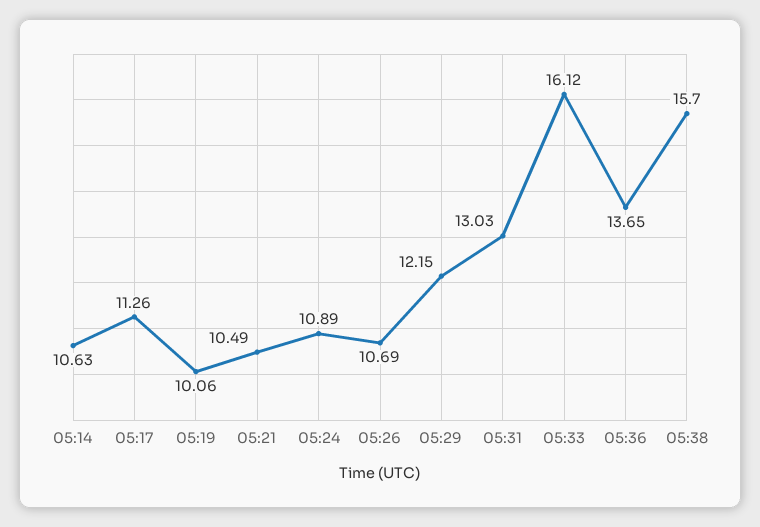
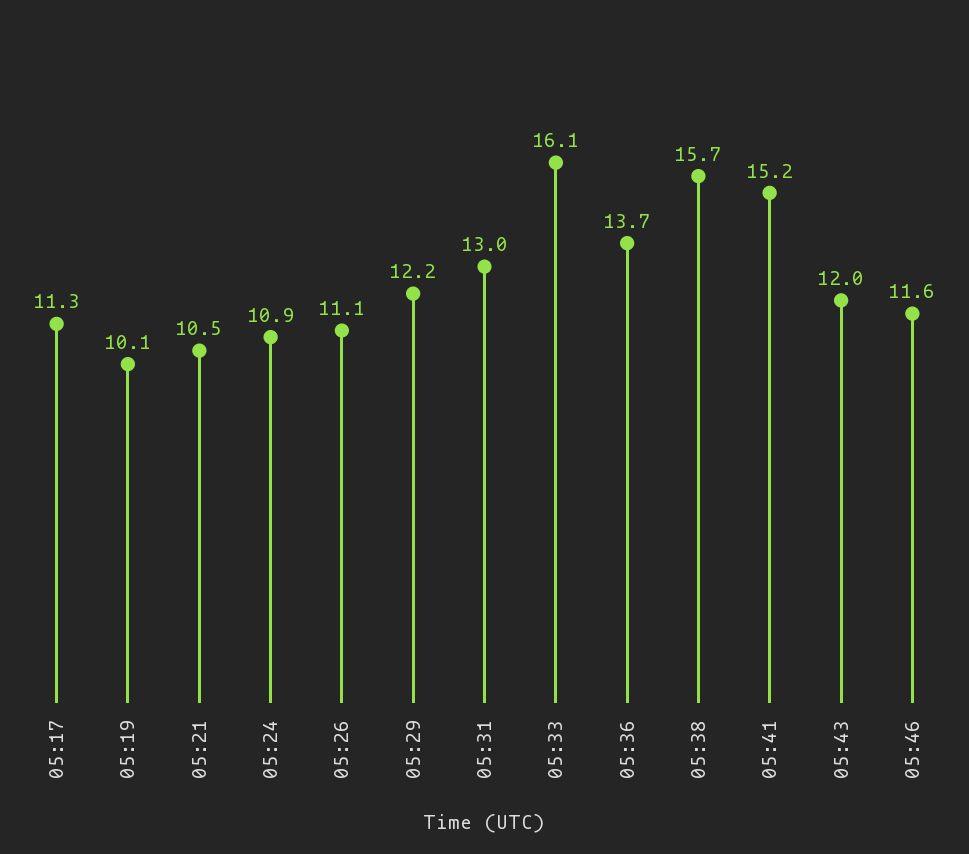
05:14: 10.63 -> none
05:26: 10.69 -> 11.1
05:41: none -> 15.2
05:43: none -> 12
05:46: none -> 11.6

